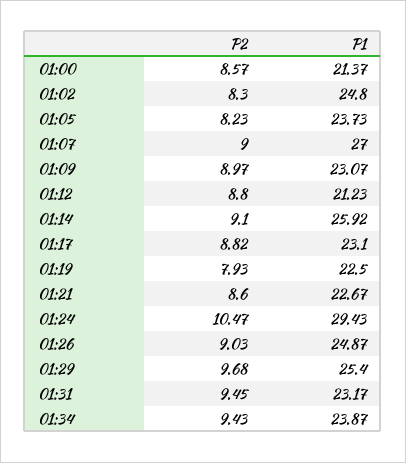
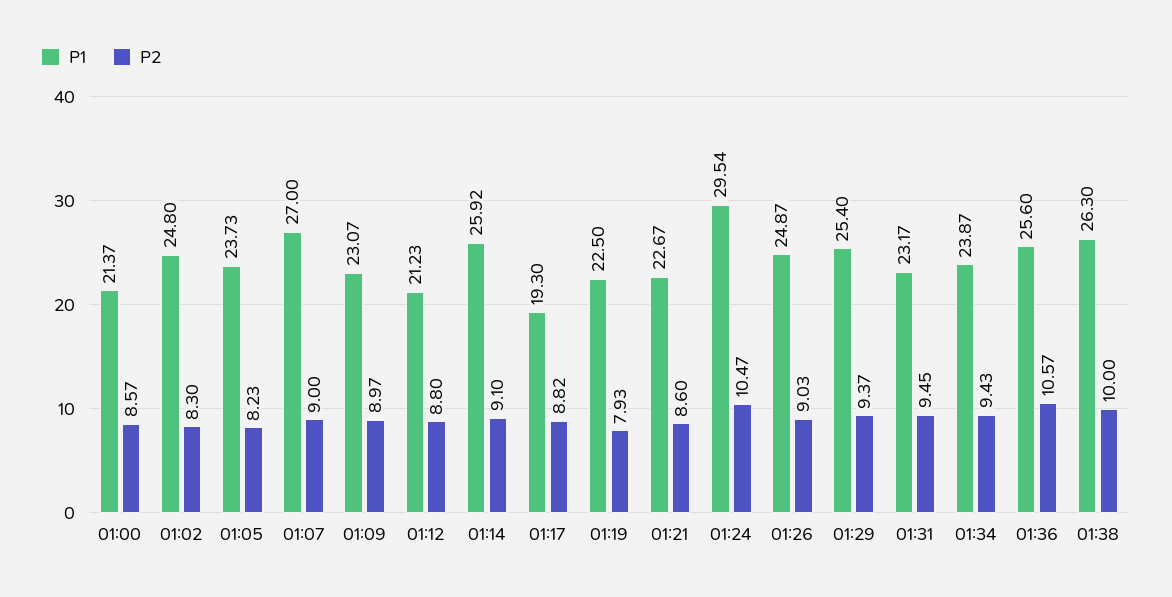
P1, 01:17: 23.1 -> 19.3
P1, 01:24: 29.43 -> 29.54
P2, 01:29: 9.68 -> 9.37
P1, 01:36: none -> 25.6
P2, 01:36: none -> 10.57
P1, 01:38: none -> 26.3
P2, 01:38: none -> 10

